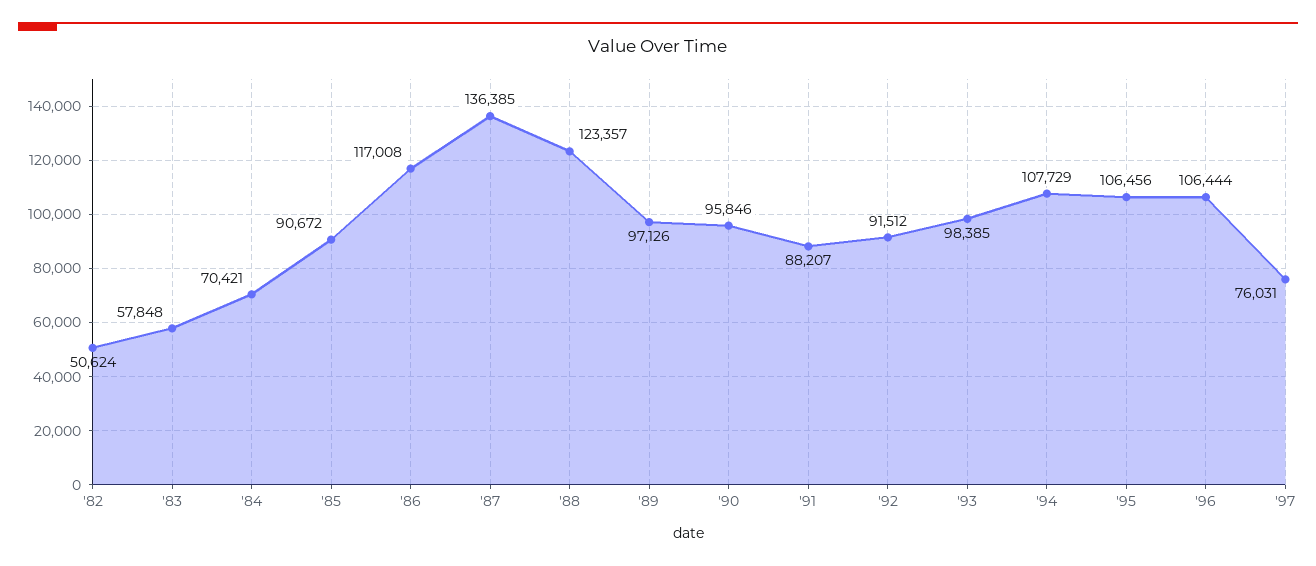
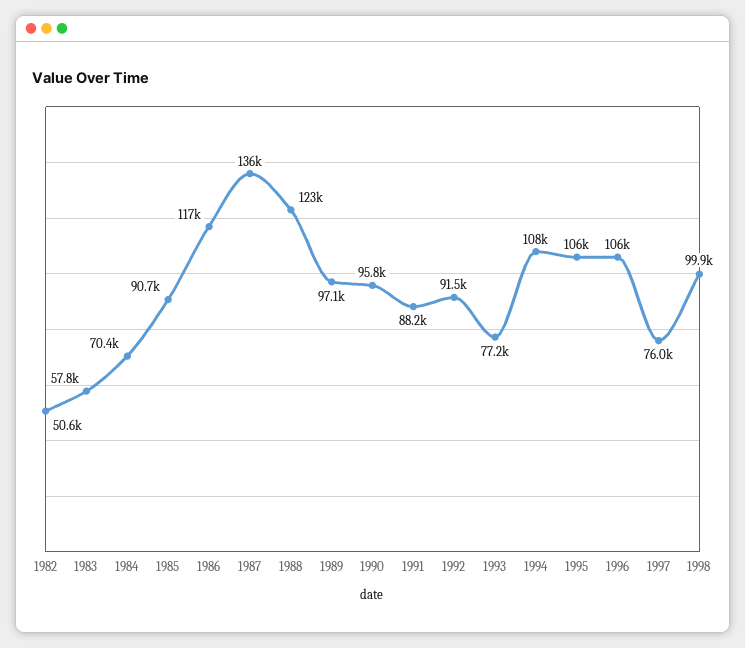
'93: 98385 -> 77200
1998: none -> 99900

